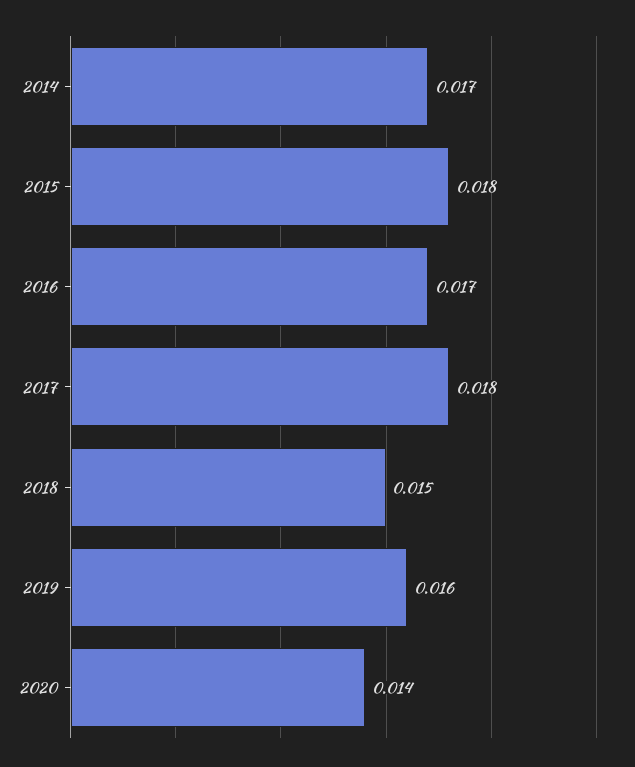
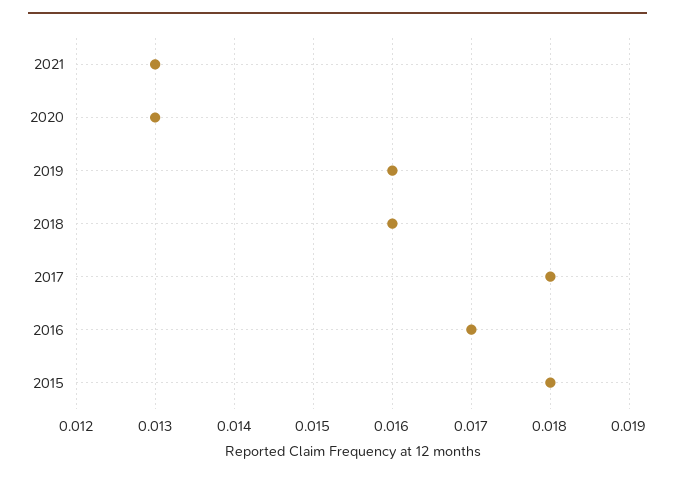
2014: 0.017 -> none
2018: 0.015 -> 0.016
2020: 0.014 -> 0.013
2021: none -> 0.013

